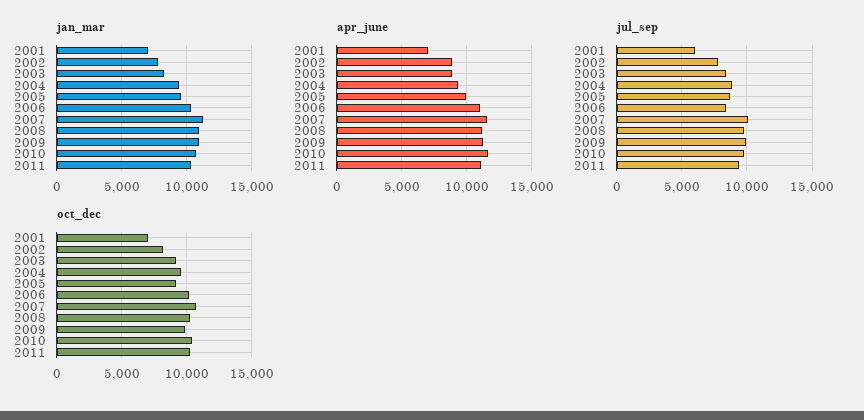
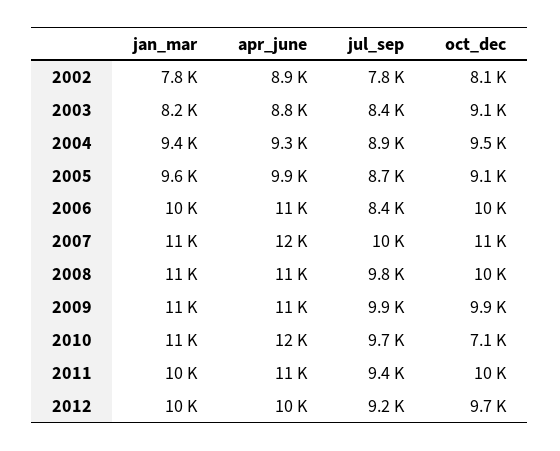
jan_mar, 2001: 7000 -> none
apr_june, 2001: 7000 -> none
jul_sep, 2001: 6000 -> none
oct_dec, 2001: 7000 -> none
oct_dec, 2010: 10500 -> 7100
jan_mar, 2012: none -> 10000
apr_june, 2012: none -> 10000
jul_sep, 2012: none -> 9200
oct_dec, 2012: none -> 9700

